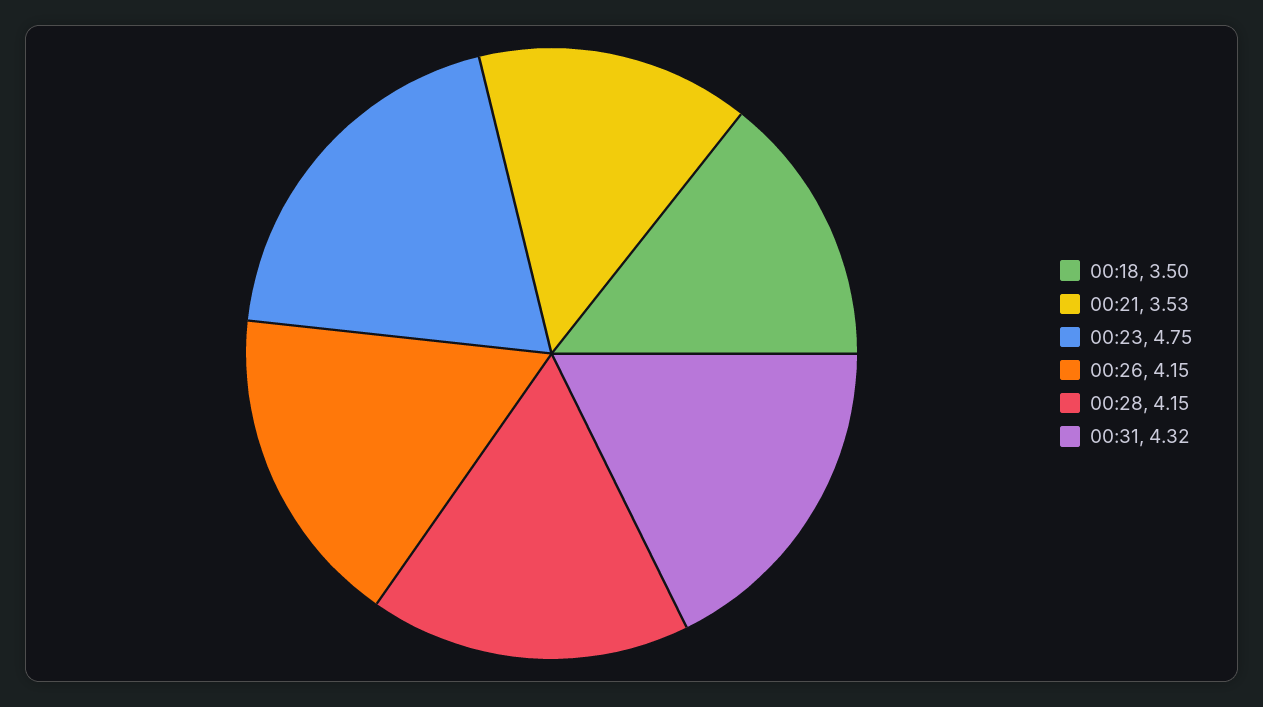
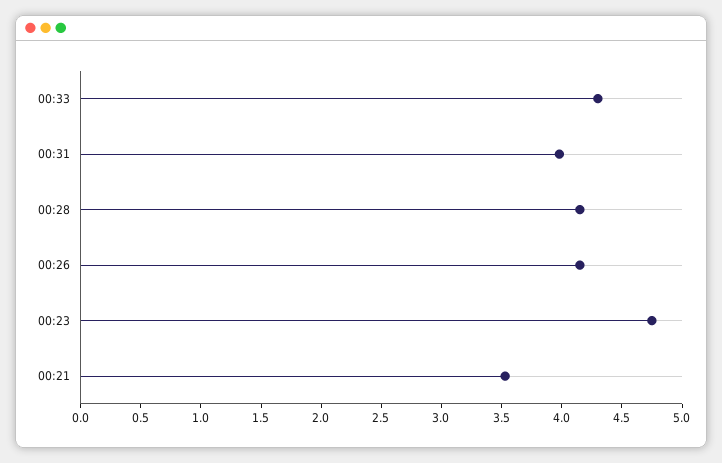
00:18: 3.5 -> none
00:31: 4.32 -> 4
00:33: none -> 4.3

